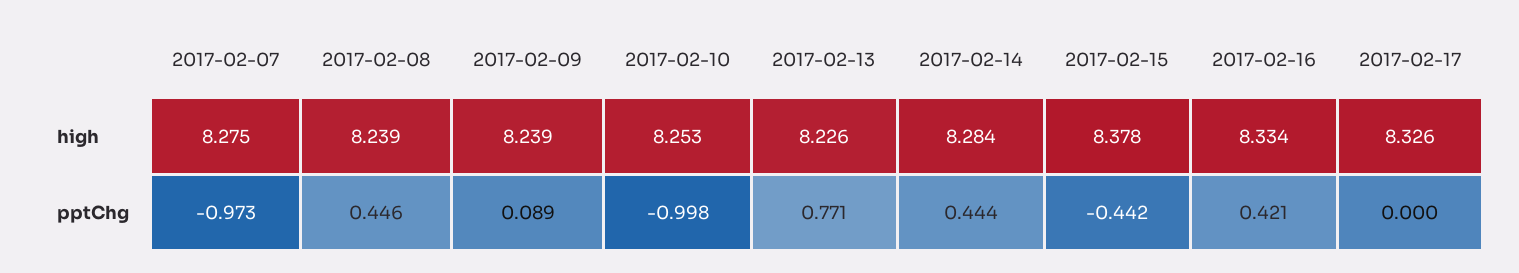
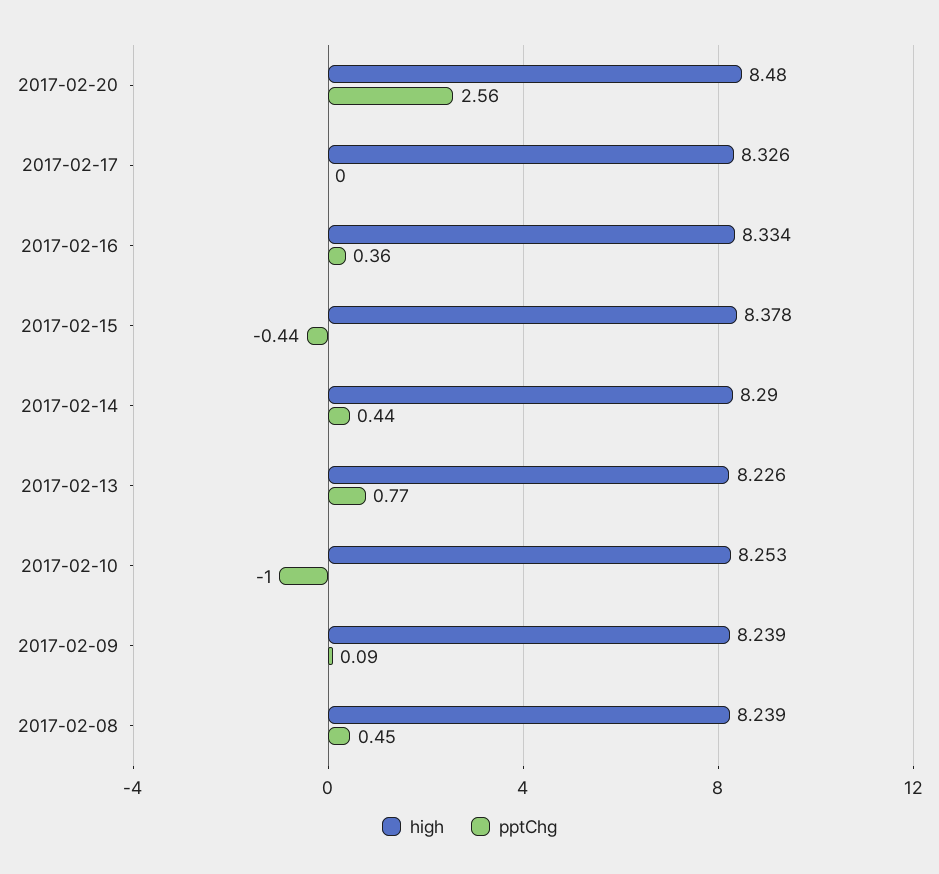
high, 2017-02-07: 8.275 -> none
high, 2017-02-14: 8.284 -> 8.29
pptChg, 2017-02-07: -0.973 -> none
pptChg, 2017-02-16: 0.421 -> 0.36
high, 2017-02-20: none -> 8.48
pptChg, 2017-02-20: none -> 2.56

